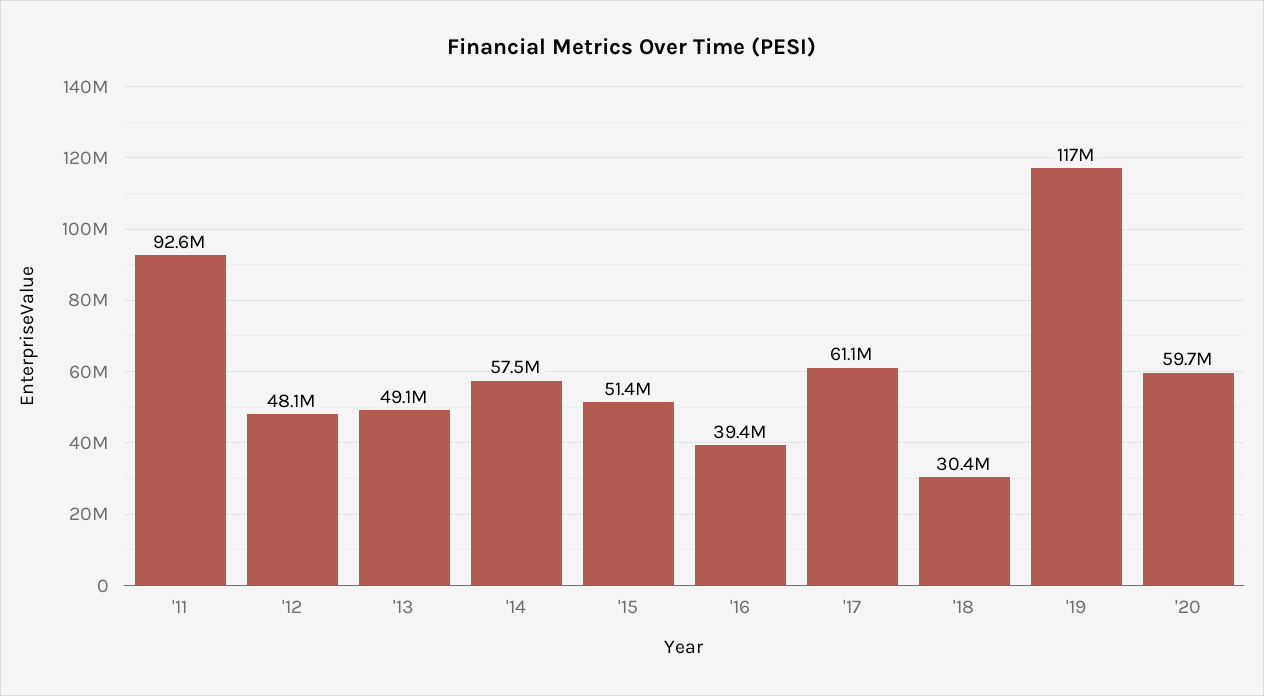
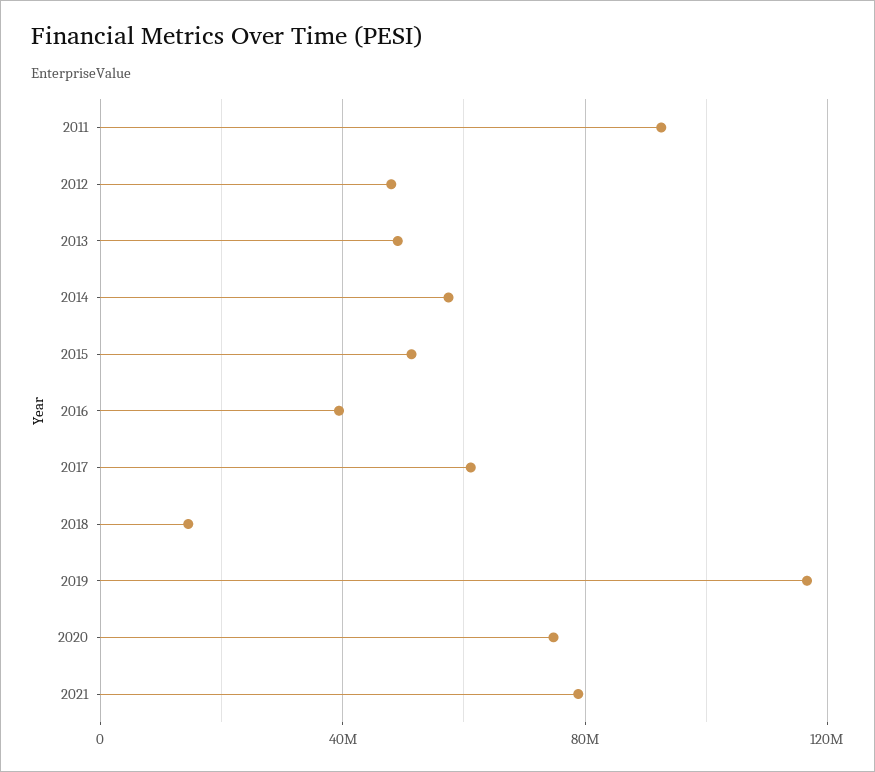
'18: 30400000 -> 15000000
'20: 59700000 -> 75000000
2021: none -> 80000000

